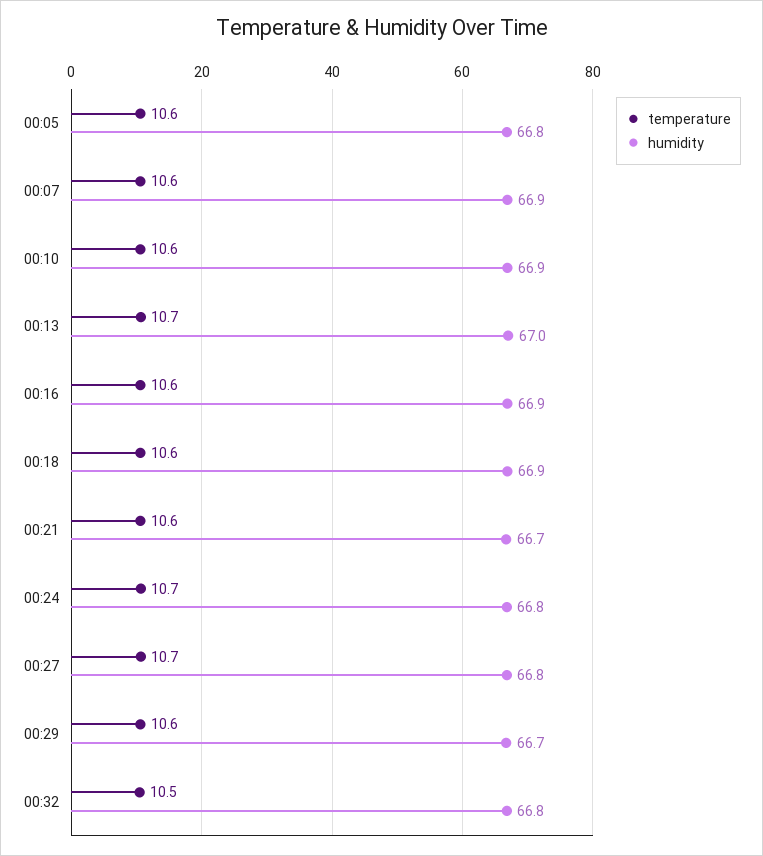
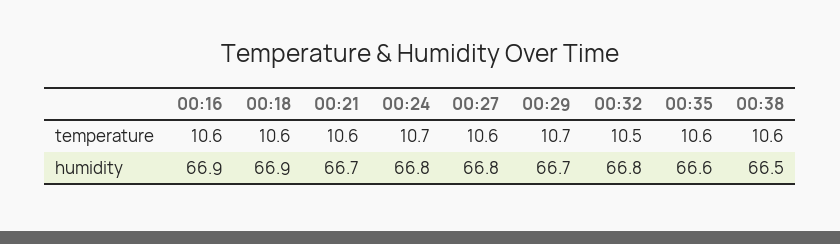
temperature, 00:05: 10.6 -> none
humidity, 00:05: 66.8 -> none
temperature, 00:07: 10.6 -> none
humidity, 00:07: 66.9 -> none
temperature, 00:10: 10.6 -> none
humidity, 00:10: 66.9 -> none
temperature, 00:13: 10.7 -> none
humidity, 00:13: 67 -> none
temperature, 00:27: 10.7 -> 10.6
temperature, 00:29: 10.6 -> 10.7
temperature, 00:35: none -> 10.6
temperature, 00:38: none -> 10.6
humidity, 00:35: none -> 66.6
humidity, 00:38: none -> 66.5

